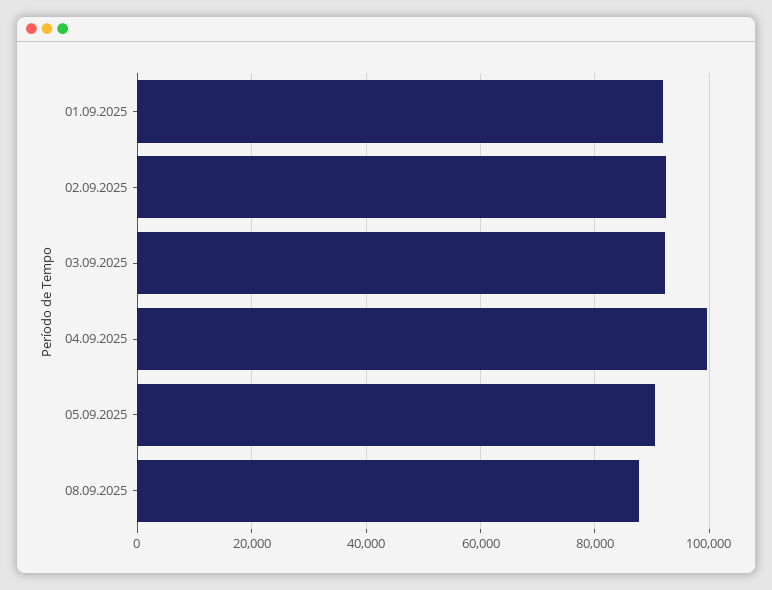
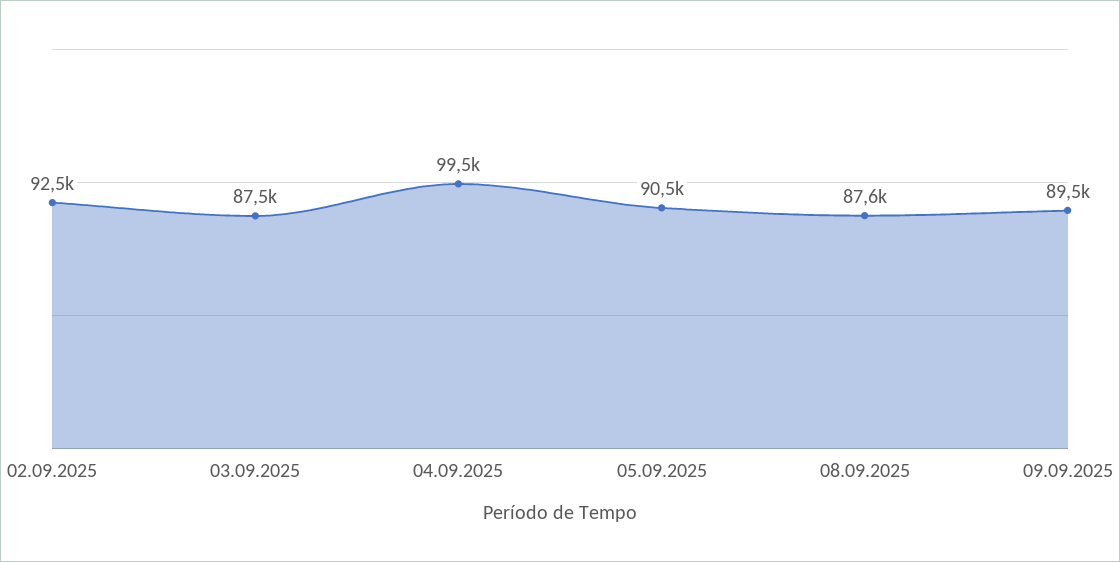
01.09.2025: 92000 -> none
03.09.2025: 92000 -> 87500
09.09.2025: none -> 89500

